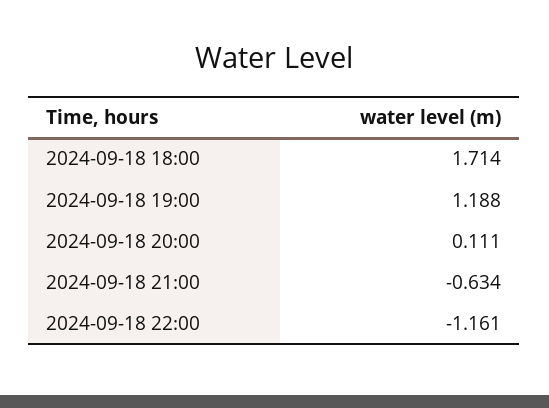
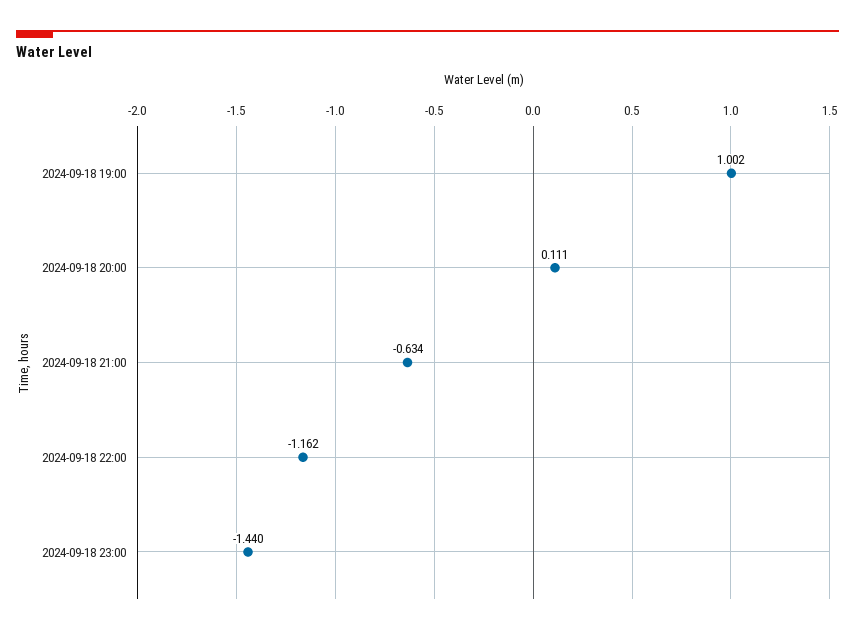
2024-09-18 18:00: 1.714 -> none
2024-09-18 19:00: 1.188 -> 1.002
2024-09-18 22:00: -1.161 -> -1.162
2024-09-18 23:00: none -> -1.44

